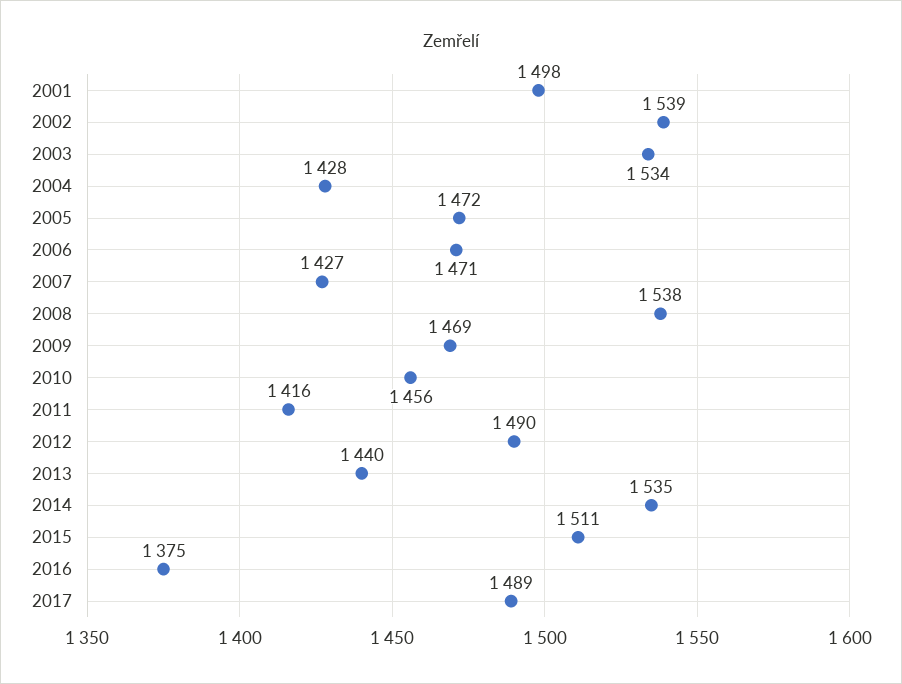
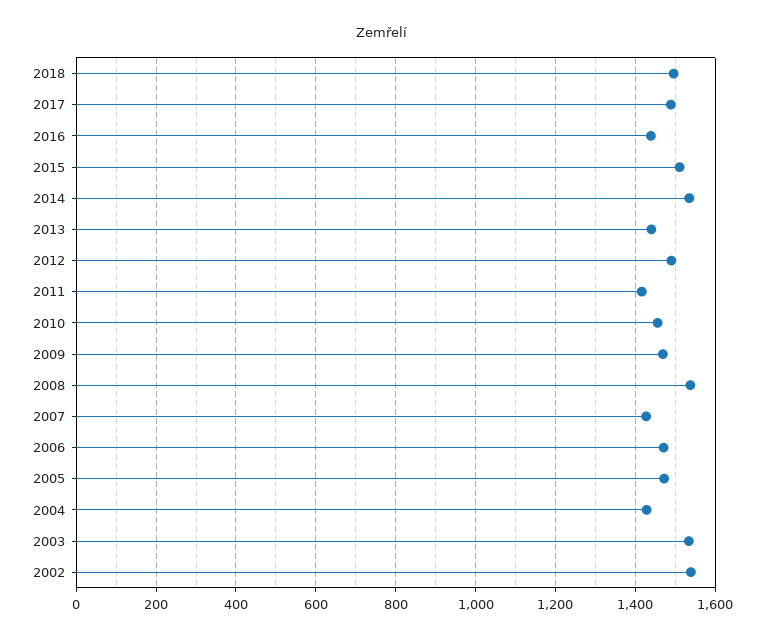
2001: 1498 -> none
2016: 1375 -> 1440
2018: none -> 1500

